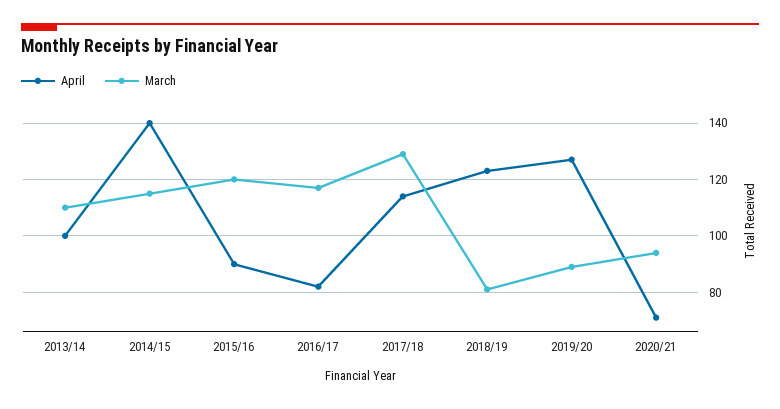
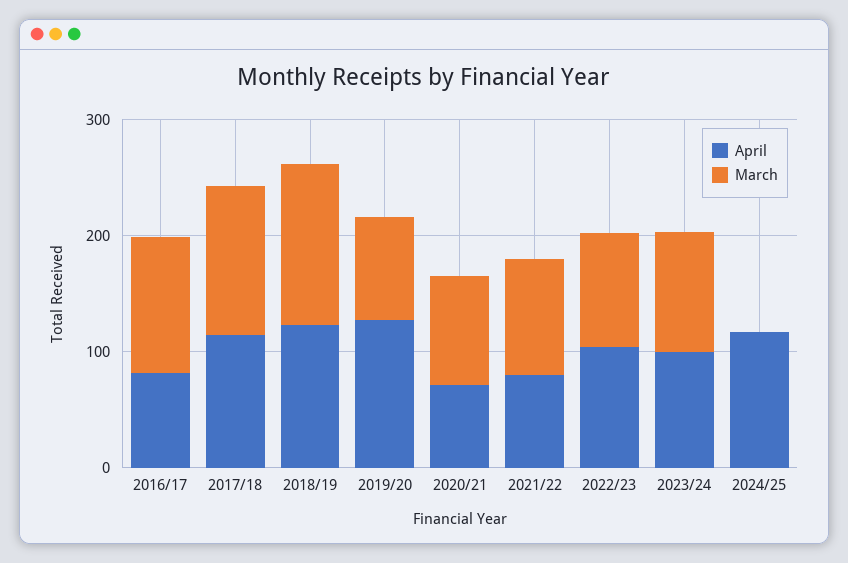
April, 2013/14: 100 -> none
March, 2013/14: 110 -> none
April, 2014/15: 140 -> none
March, 2014/15: 115 -> none
April, 2015/16: 90 -> none
March, 2015/16: 120 -> none
March, 2018/19: 80 -> 140
April, 2021/22: none -> 80
March, 2021/22: none -> 100
April, 2022/23: none -> 100
March, 2022/23: none -> 100
April, 2023/24: none -> 100
March, 2023/24: none -> 100
April, 2024/25: none -> 120
March, 2024/25: none -> 0

